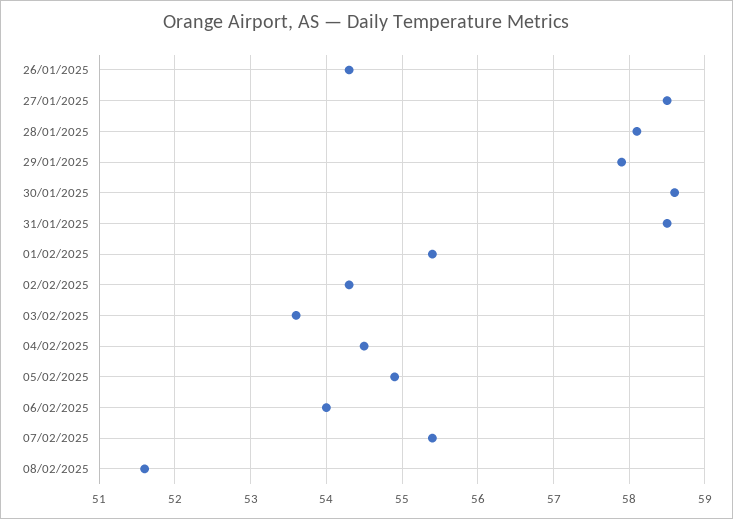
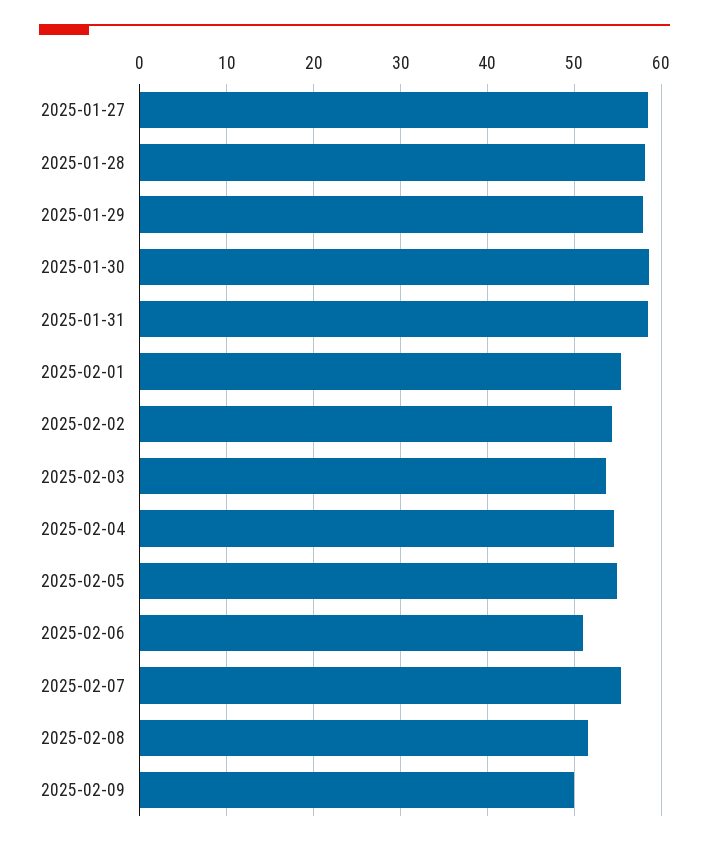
26/01/2025: 54.3 -> none
06/02/2025: 54 -> 51
2025-02-09: none -> 50

